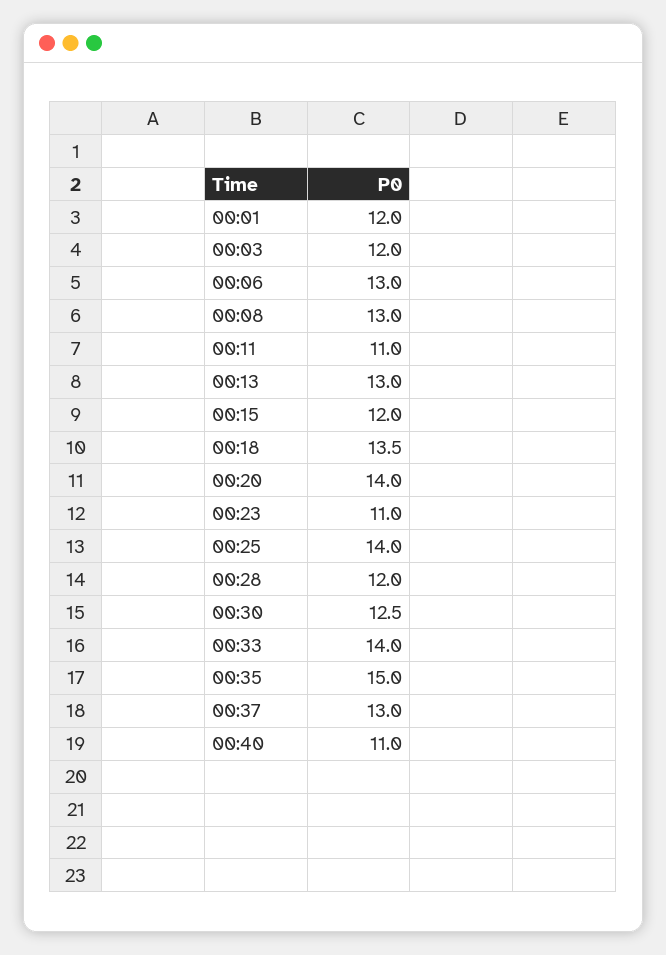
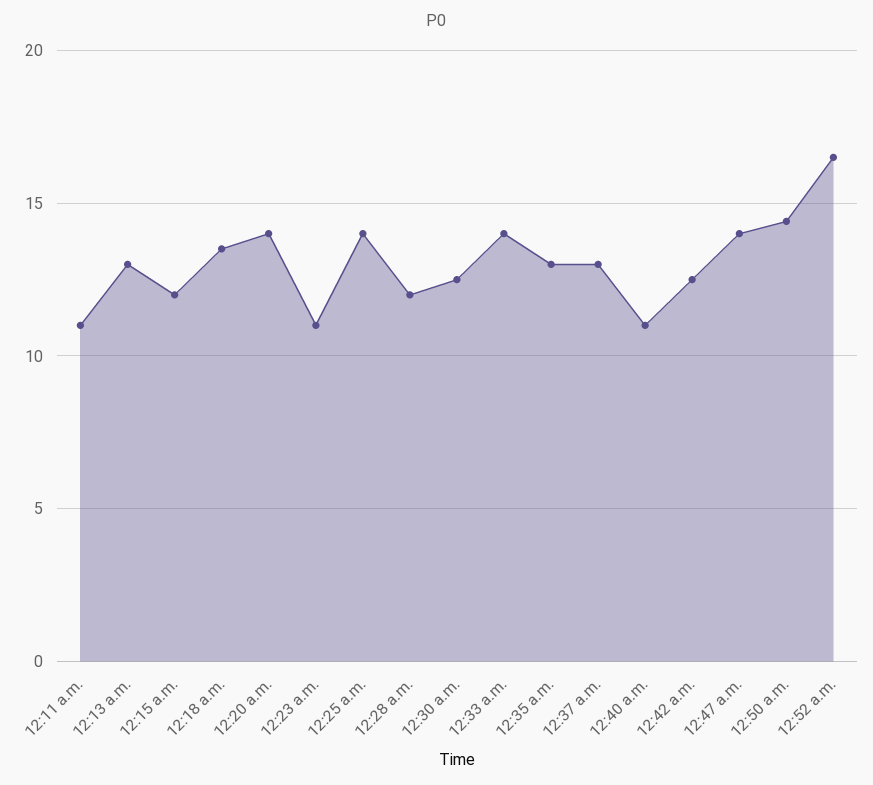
00:01: 12 -> none
00:03: 12 -> none
00:06: 13 -> none
00:08: 13 -> none
00:35: 15 -> 13
12:42 a.m.: none -> 12.5
12:47 a.m.: none -> 14
12:50 a.m.: none -> 14.5
12:52 a.m.: none -> 16.5

